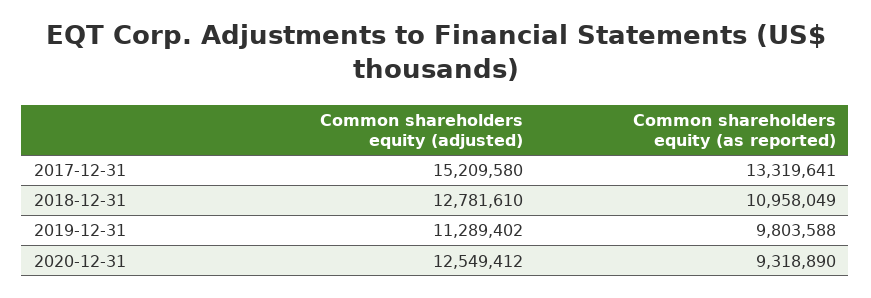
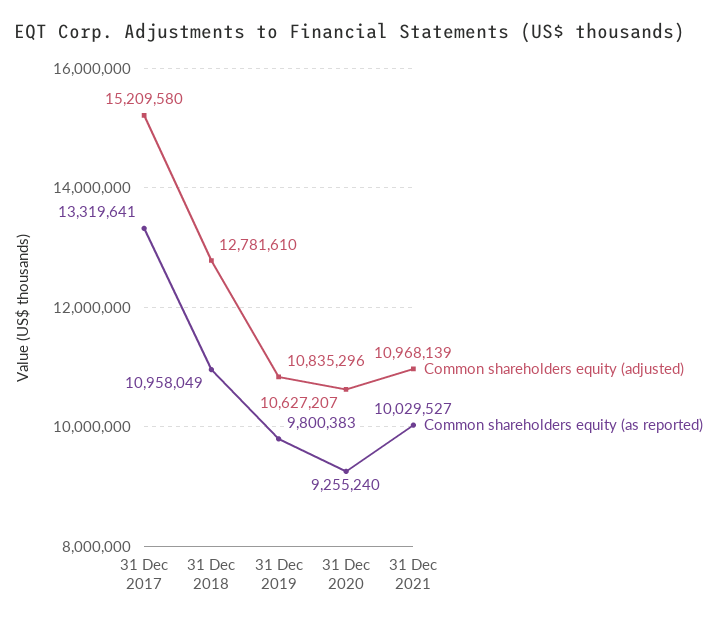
Common shareholders equity (adjusted), 2019-12-31: 11289402 -> 10835296
Common shareholders equity (as reported), 2019-12-31: 9803588 -> 9800383
Common shareholders equity (adjusted), 2020-12-31: 12549412 -> 10627207
Common shareholders equity (as reported), 2020-12-31: 9318890 -> 9255240
Common shareholders equity (adjusted), 31 Dec 2021: none -> 10968139
Common shareholders equity (as reported), 31 Dec 2021: none -> 10029527

